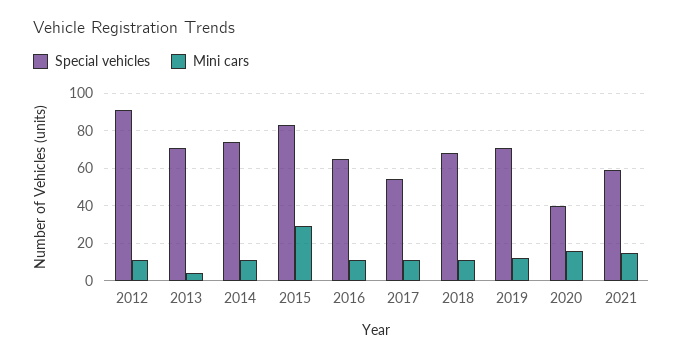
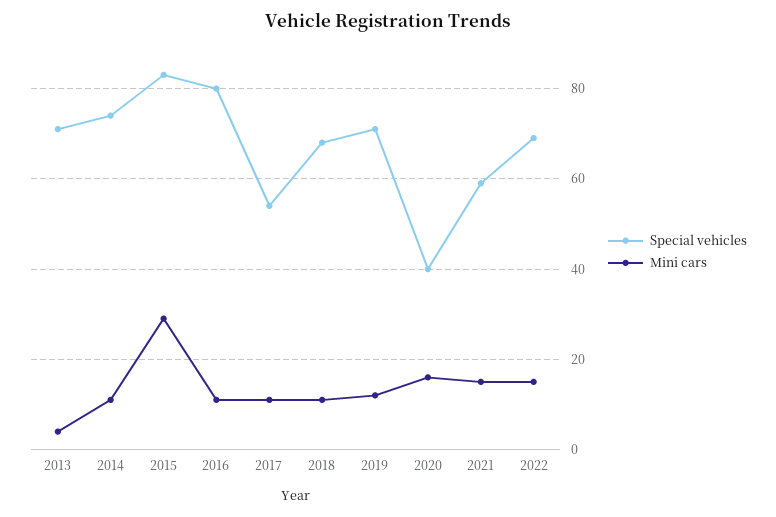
Special vehicles, 2012: 90 -> none
Mini cars, 2012: 10 -> none
Special vehicles, 2016: 65 -> 80
Special vehicles, 2022: none -> 70
Mini cars, 2022: none -> 15

